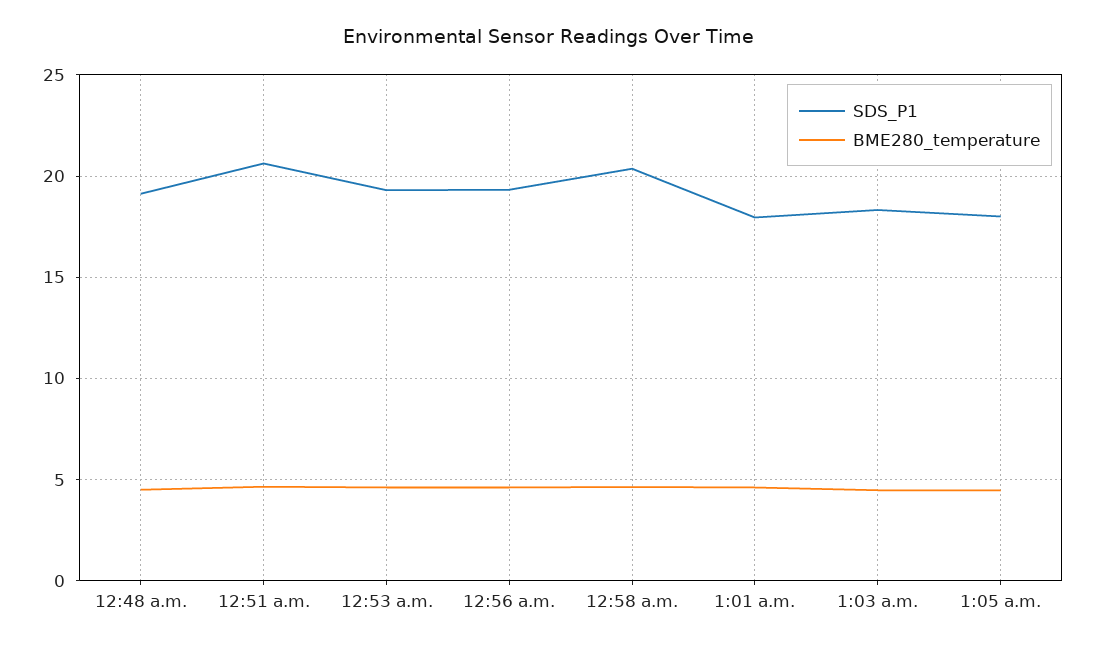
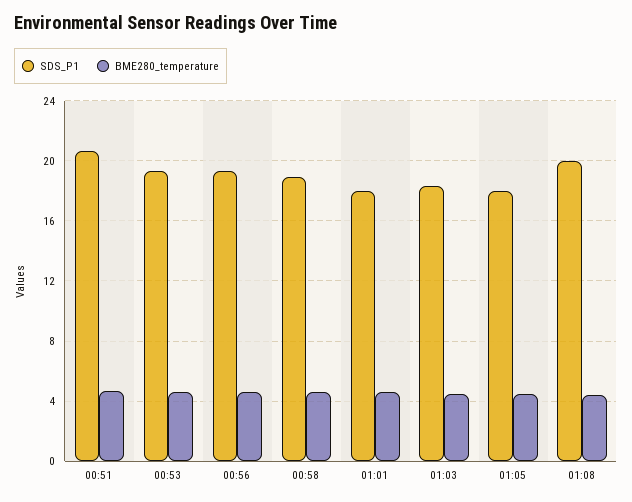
SDS_P1, 12:48 a.m.: 19 -> none
BME280_temperature, 12:48 a.m.: 4.5 -> none
SDS_P1, 12:58 a.m.: 20.5 -> 19
SDS_P1, 01:08: none -> 20
BME280_temperature, 01:08: none -> 4.5

